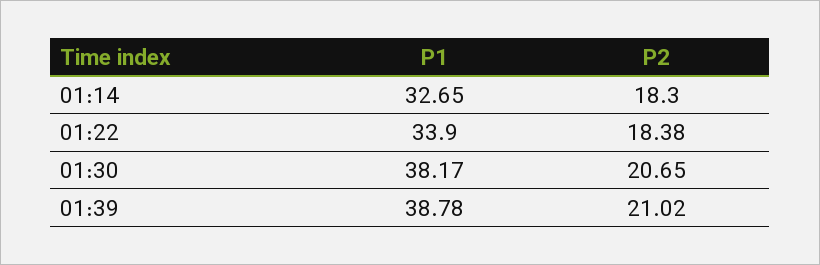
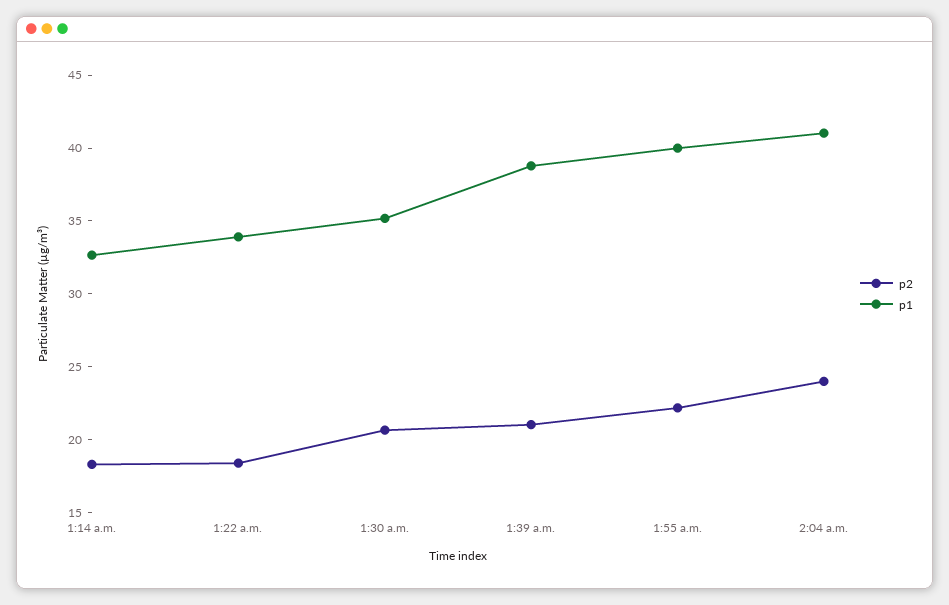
P1, 01:30: 38.17 -> 35
P2, 1:55 a.m.: none -> 22
P1, 1:55 a.m.: none -> 40
P2, 2:04 a.m.: none -> 24
P1, 2:04 a.m.: none -> 41

